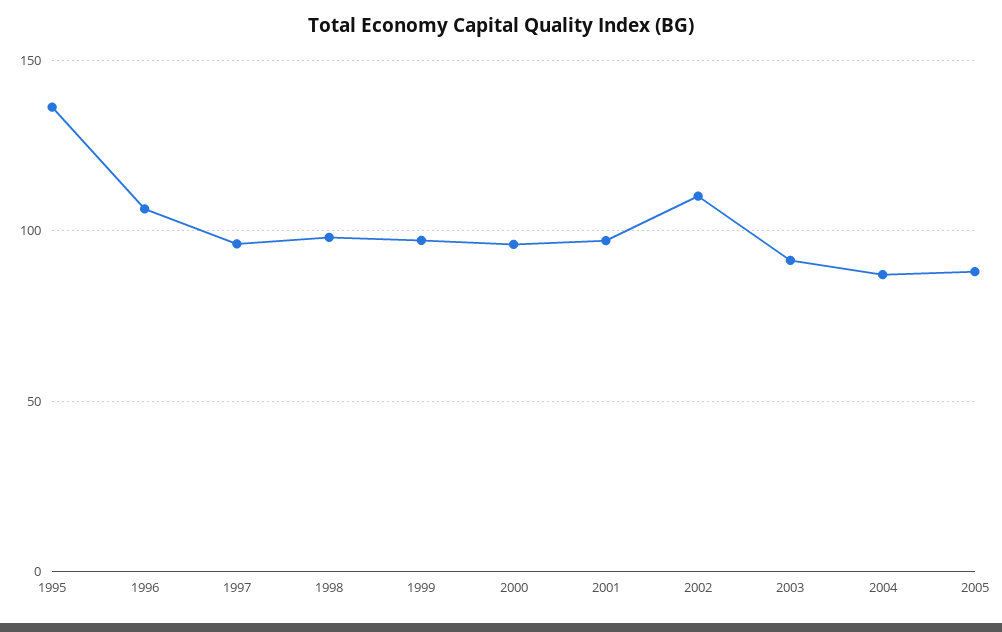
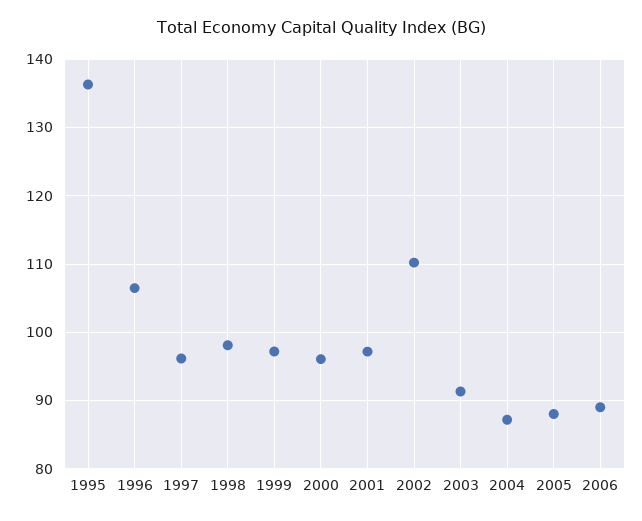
2006: none -> 89

